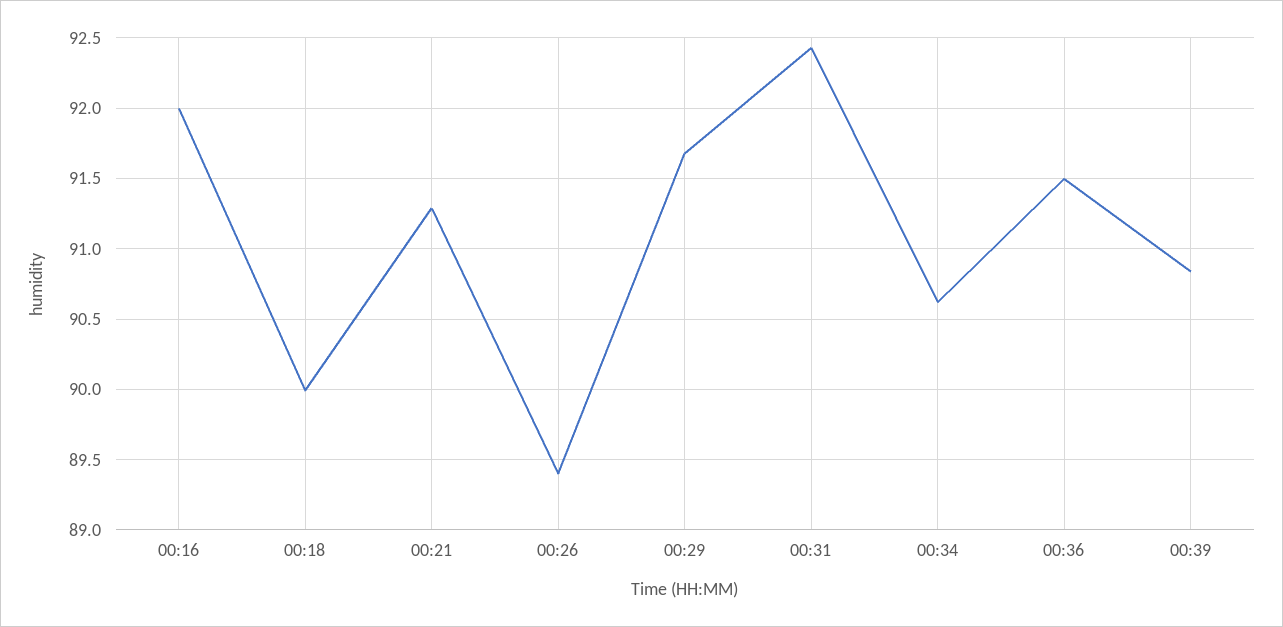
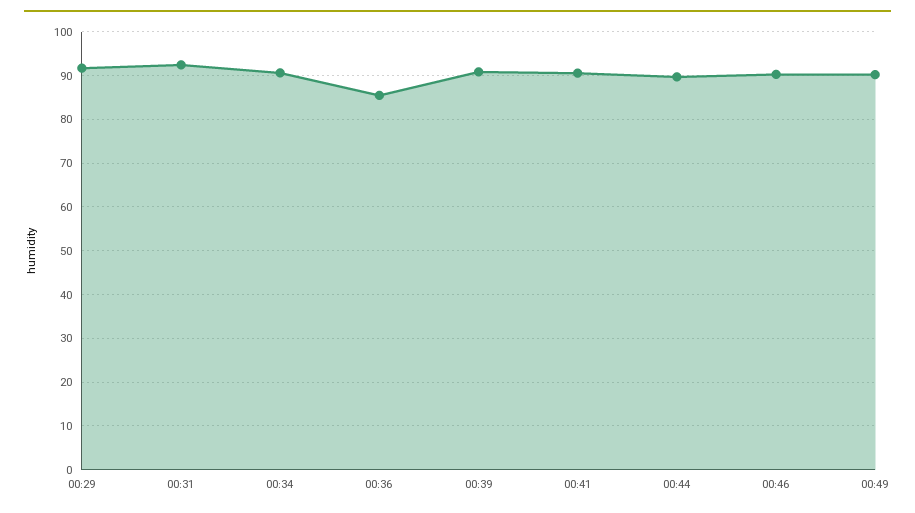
00:16: 92 -> none
00:18: 90 -> none
00:21: 91.3 -> none
00:26: 89.4 -> none
00:36: 91.5 -> 86
00:41: none -> 90
00:44: none -> 90
00:46: none -> 90
00:49: none -> 90

